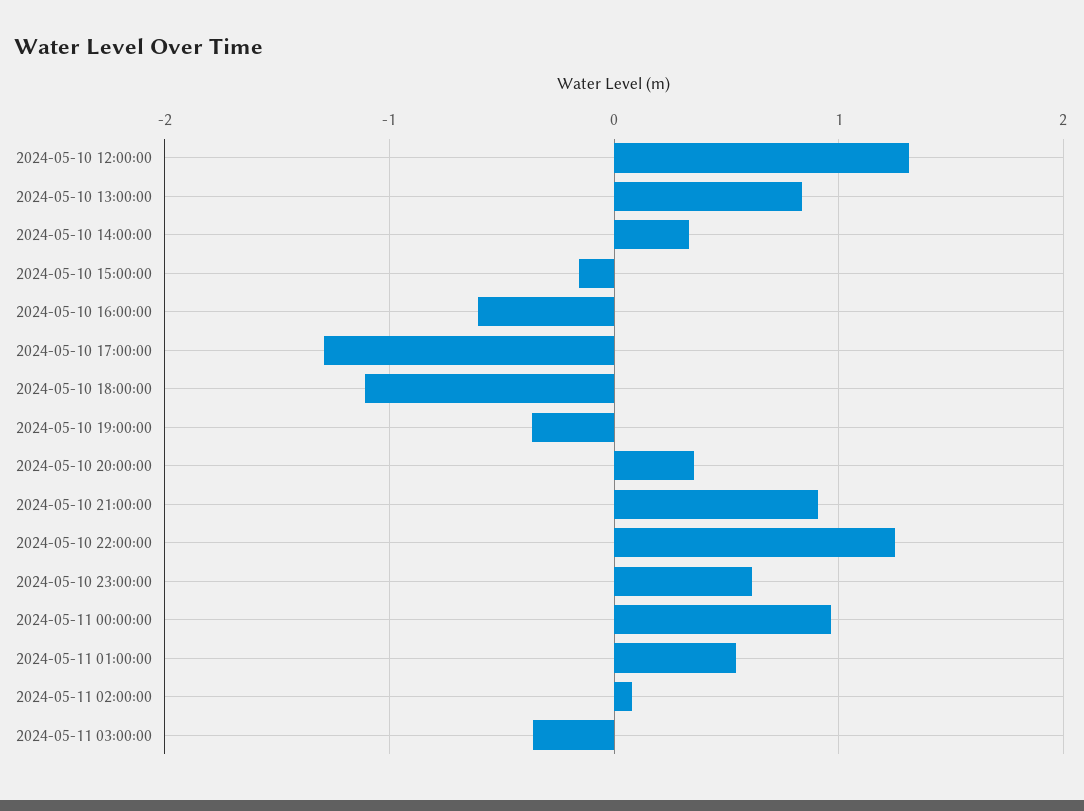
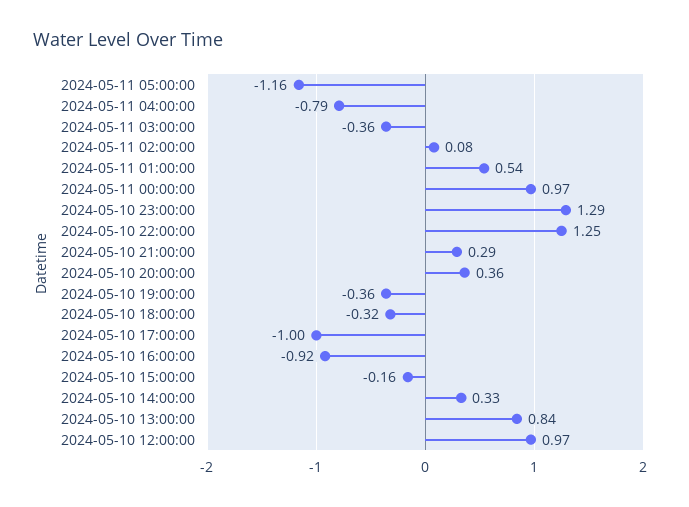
2024-05-10 12:00:00: 1.3 -> 0.97
2024-05-10 16:00:00: -0.6 -> -0.92
2024-05-10 17:00:00: -1.3 -> -1
2024-05-10 18:00:00: -1.1 -> -0.32
2024-05-10 21:00:00: 0.9 -> 0.29
2024-05-10 23:00:00: 0.6 -> 1.29
2024-05-11 05:00:00: none -> -1.16
2024-05-11 04:00:00: none -> -0.79

